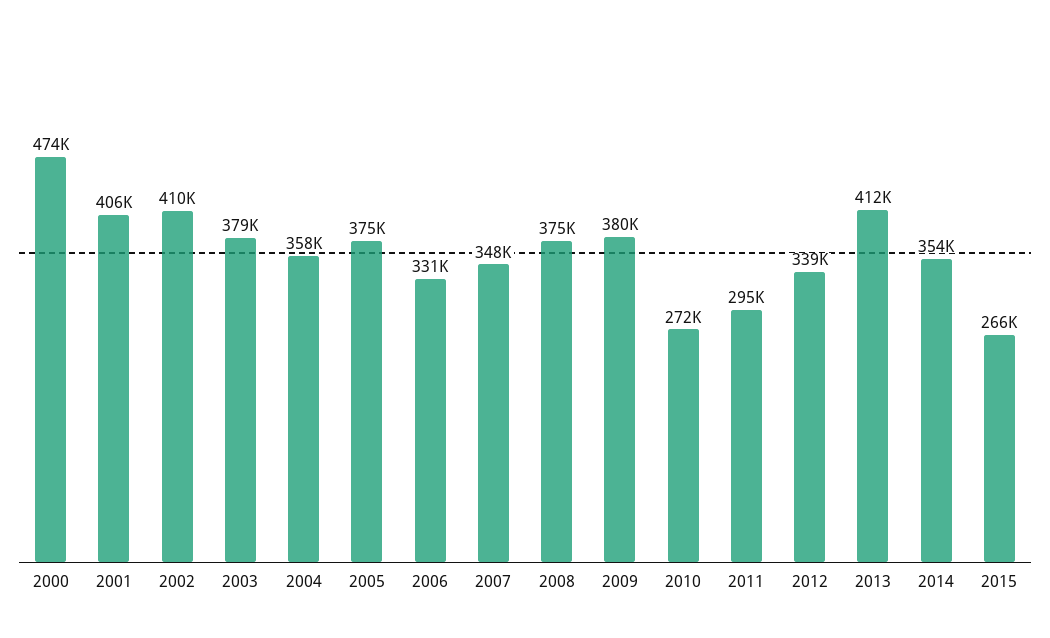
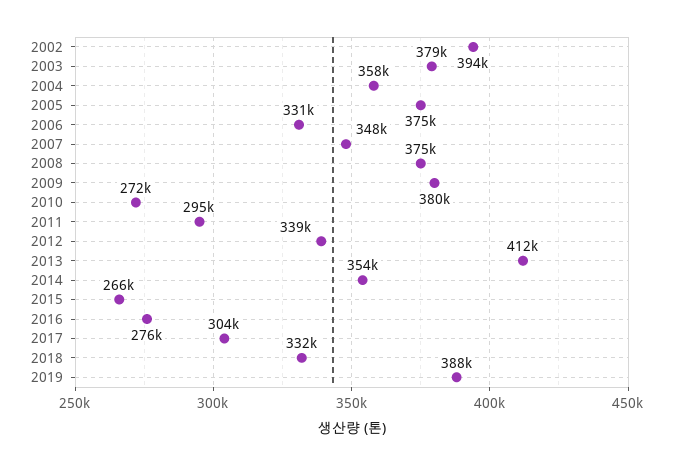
2000: 474000 -> none
2001: 406000 -> none
2002: 410000 -> 394000
2016: none -> 276000
2017: none -> 304000
2018: none -> 332000
2019: none -> 388000

